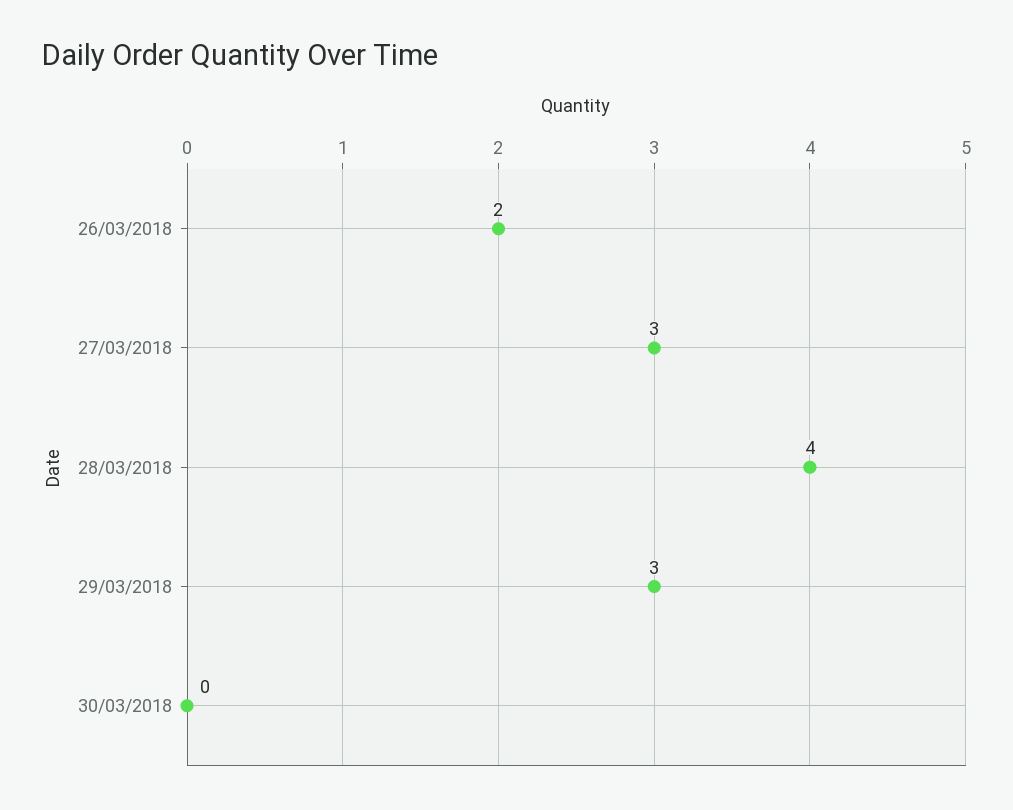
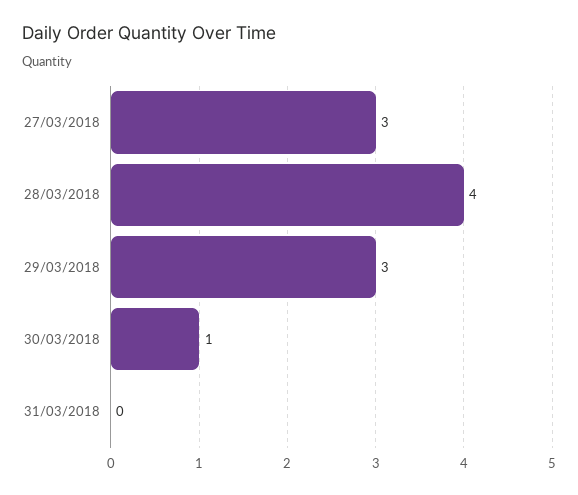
26/03/2018: 2 -> none
30/03/2018: 0 -> 1
31/03/2018: none -> 0

